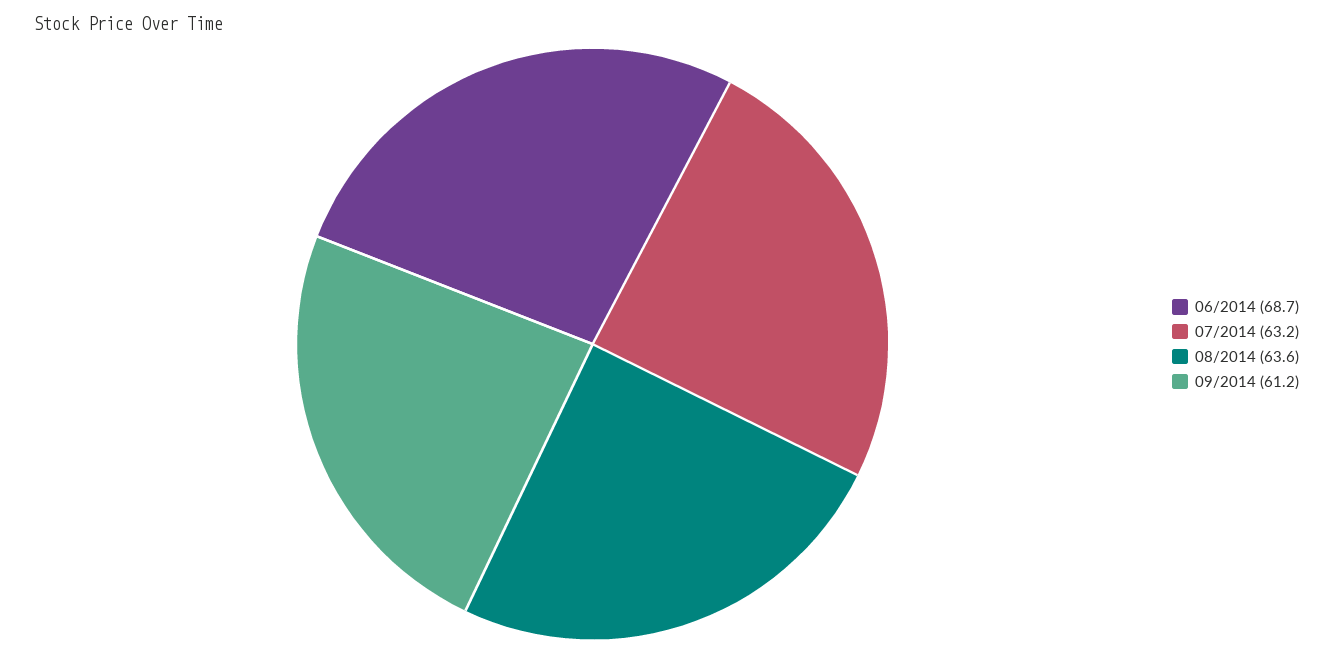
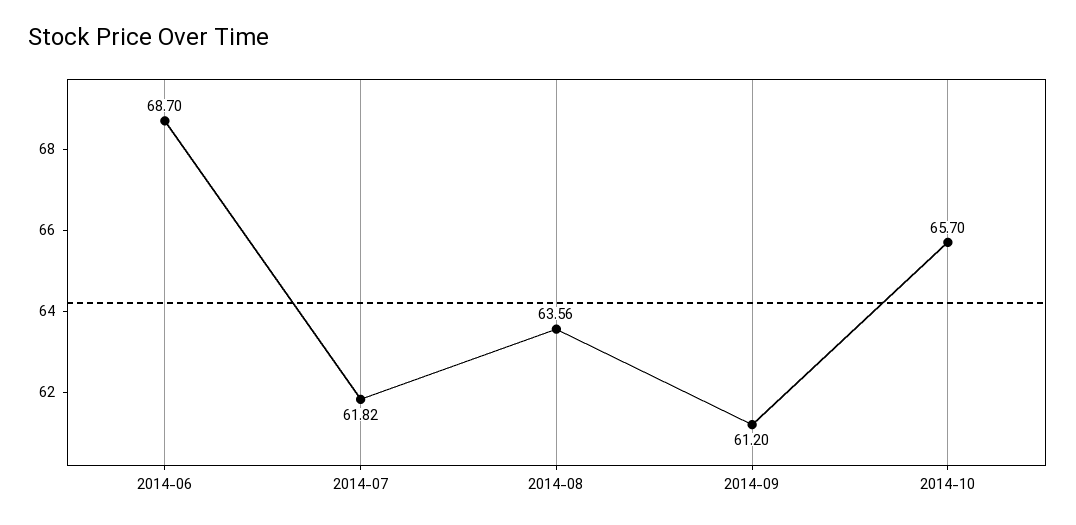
07/2014: 63.2 -> 61.82
2014-10: none -> 65.7

